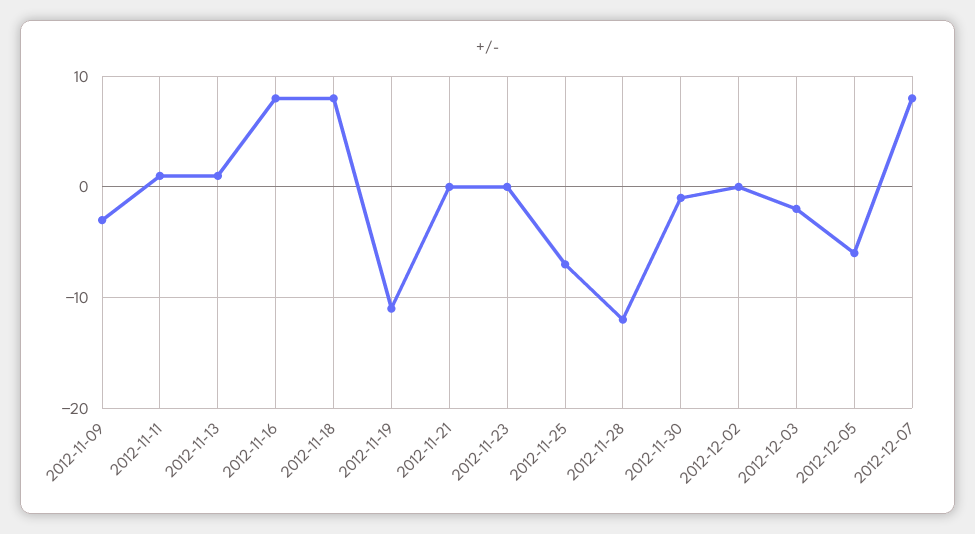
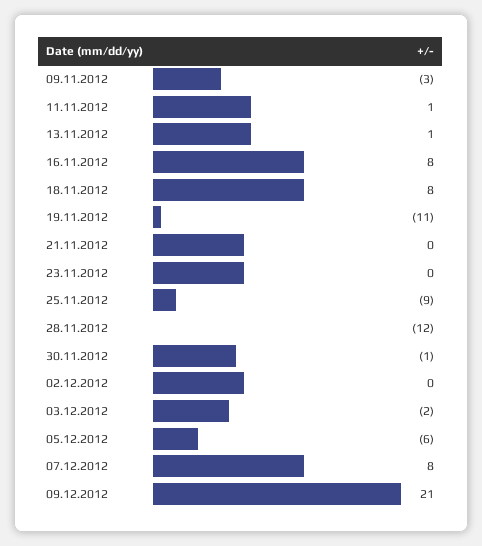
2012-11-25: -7 -> -9
09.12.2012: none -> 21

